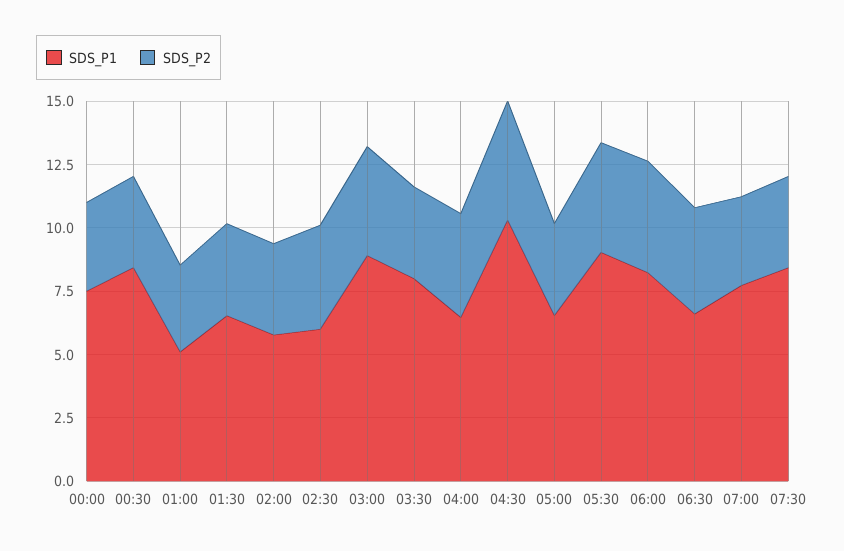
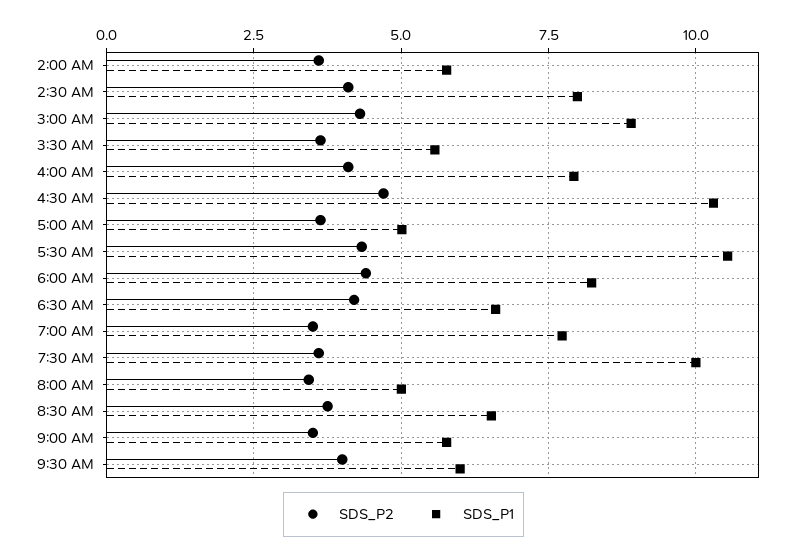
SDS_P1, 00:00: 7.5 -> none
SDS_P2, 00:00: 3.5 -> none
SDS_P1, 00:30: 8.5 -> none
SDS_P2, 00:30: 3.5 -> none
SDS_P1, 01:00: 5 -> none
SDS_P2, 01:00: 3.5 -> none
SDS_P1, 01:30: 6.5 -> none
SDS_P2, 01:30: 3.5 -> none
SDS_P1, 02:30: 6 -> 8
SDS_P1, 03:30: 8 -> 5.5
SDS_P1, 04:00: 6.5 -> 8
SDS_P1, 05:00: 6.5 -> 5
SDS_P1, 05:30: 9 -> 10.5
SDS_P1, 07:30: 8.5 -> 10
SDS_P2, 8:00 AM: none -> 3.5
SDS_P1, 8:00 AM: none -> 5
SDS_P2, 8:30 AM: none -> 3.75
SDS_P1, 8:30 AM: none -> 6.5
SDS_P2, 9:00 AM: none -> 3.5
SDS_P1, 9:00 AM: none -> 5.75
SDS_P2, 9:30 AM: none -> 4
SDS_P1, 9:30 AM: none -> 6

